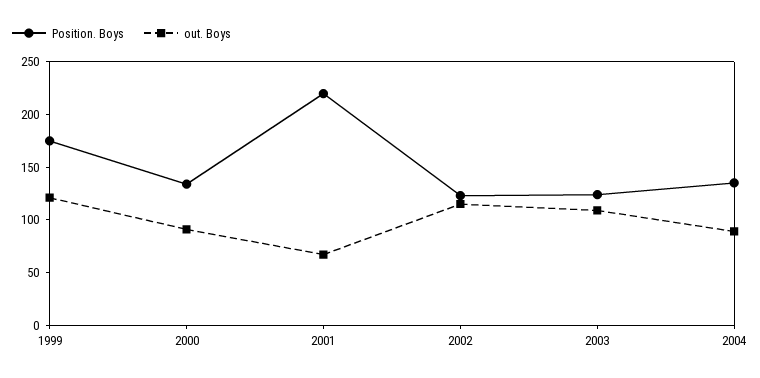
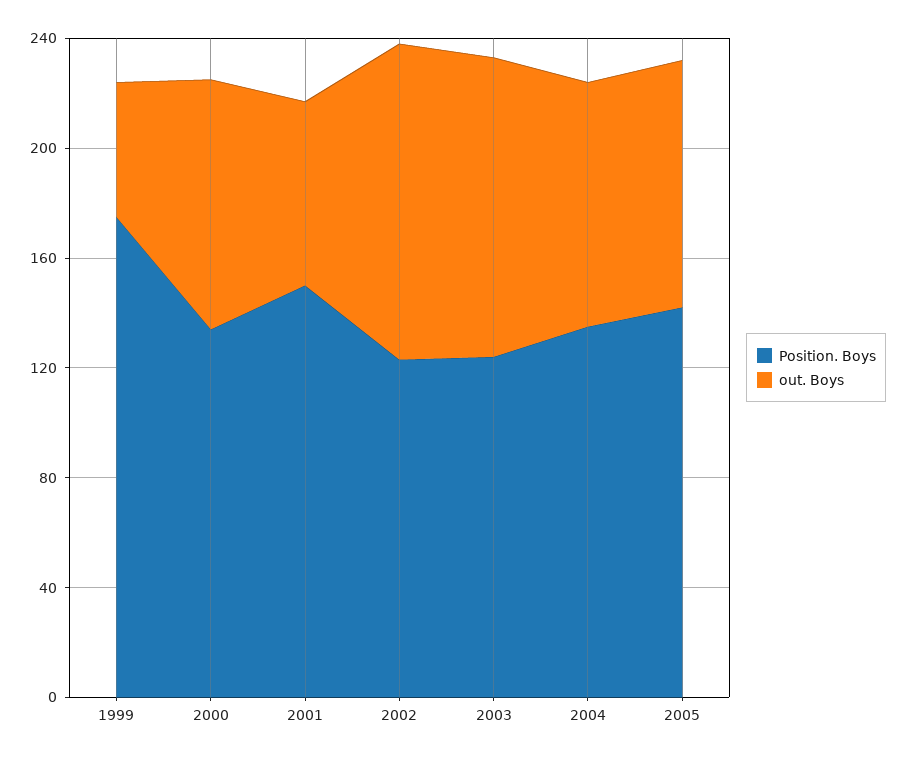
out. Boys, 1999: 120 -> 50
Position. Boys, 2001: 220 -> 150
Position. Boys, 2005: none -> 140
out. Boys, 2005: none -> 90

